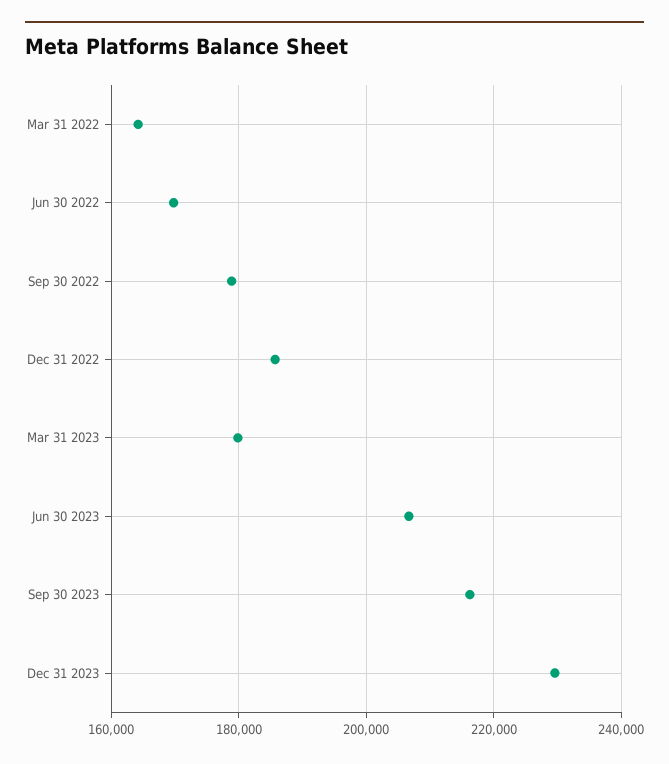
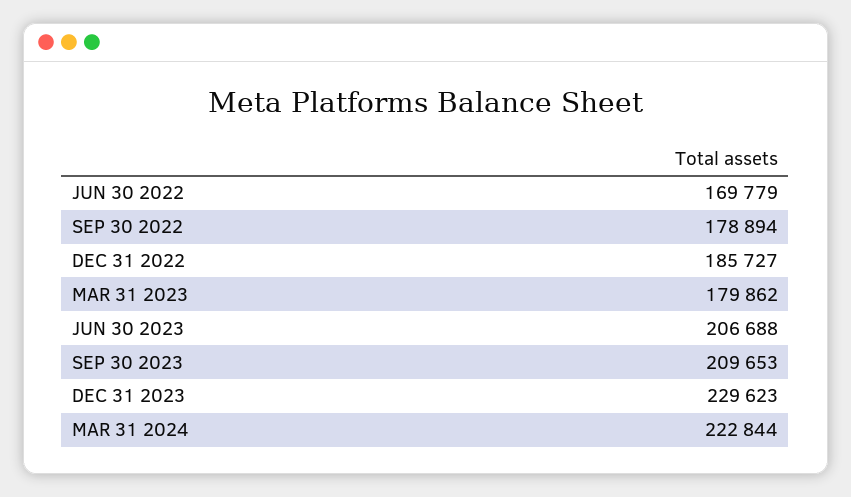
Mar 31 2022: 164000 -> none
Sep 30 2023: 216000 -> 209653
MAR 31 2024: none -> 222844

